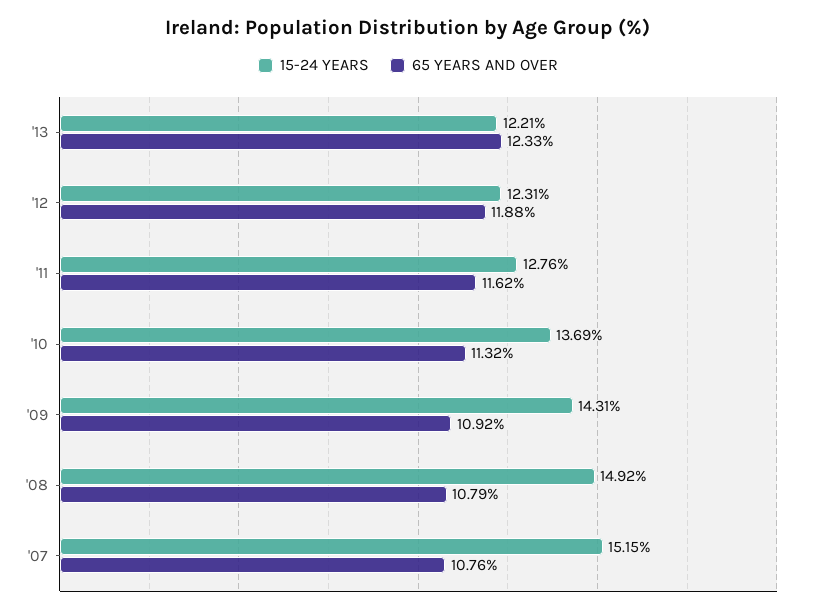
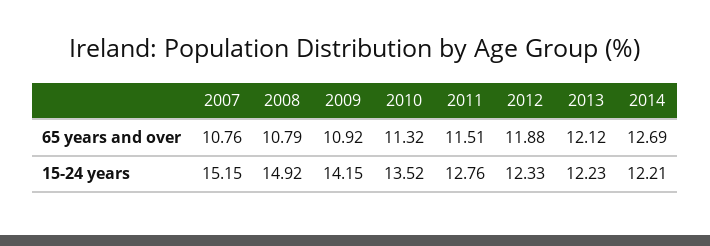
15-24 YEARS, '13: 12.21 -> 12.23
65 YEARS AND OVER, '13: 12.33 -> 12.12
15-24 YEARS, '12: 12.31 -> 12.33
65 YEARS AND OVER, '11: 11.62 -> 11.51
15-24 YEARS, '10: 13.69 -> 13.52
15-24 YEARS, '09: 14.31 -> 14.15
65 YEARS AND OVER, 2014: none -> 12.69
15-24 YEARS, 2014: none -> 12.21

